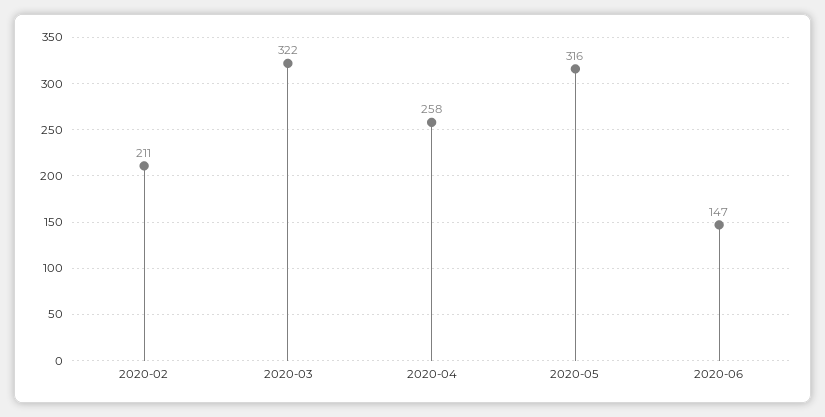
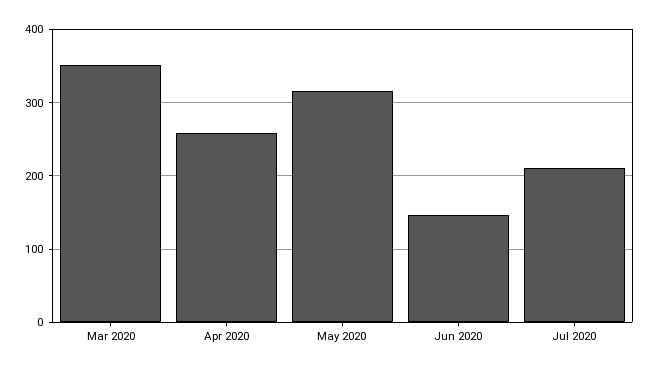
2020-02: 211 -> none
2020-03: 322 -> 350
Jul 2020: none -> 210

